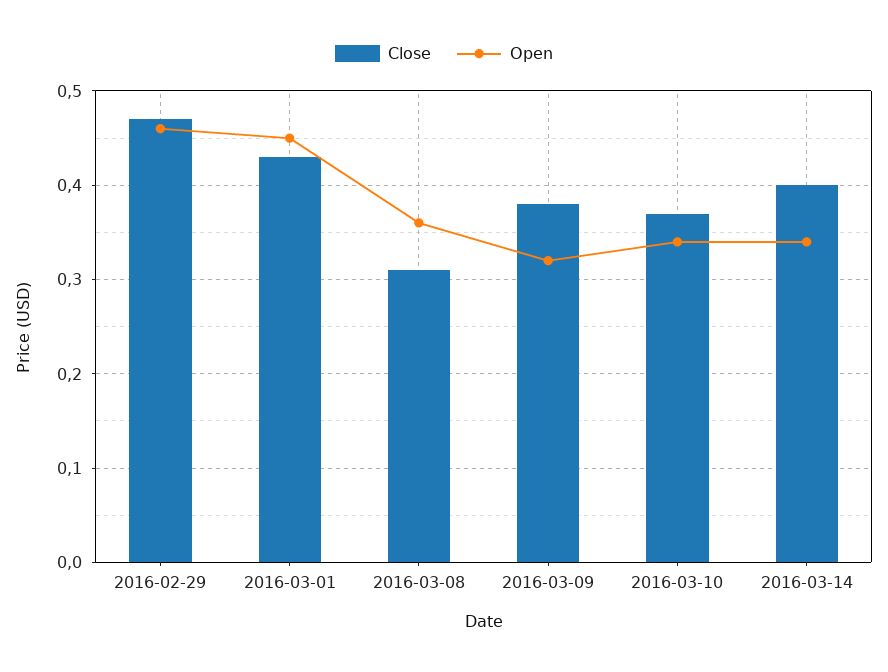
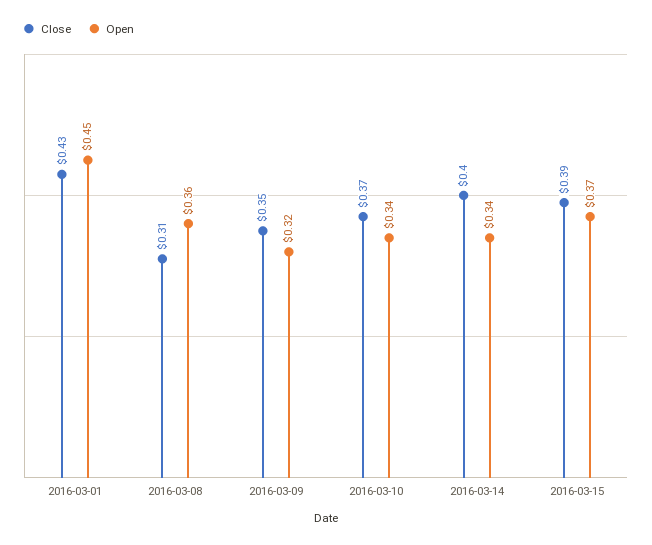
Close, 2016-02-29: 0.47 -> none
Open, 2016-02-29: 0.46 -> none
Close, 2016-03-09: 0.38 -> 0.35
Close, 2016-03-15: none -> 0.39
Open, 2016-03-15: none -> 0.37

